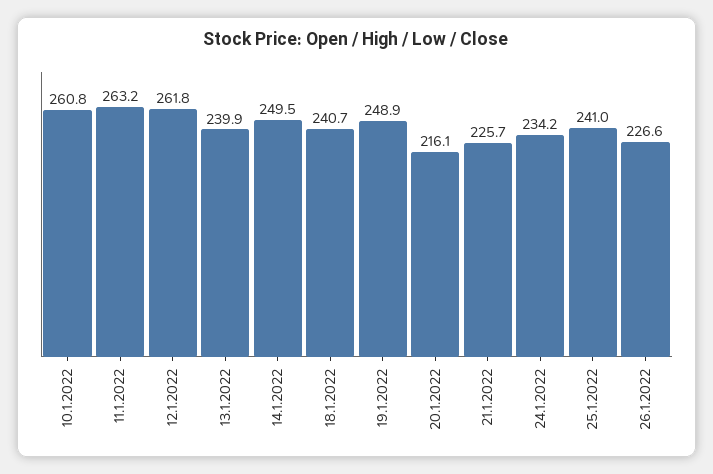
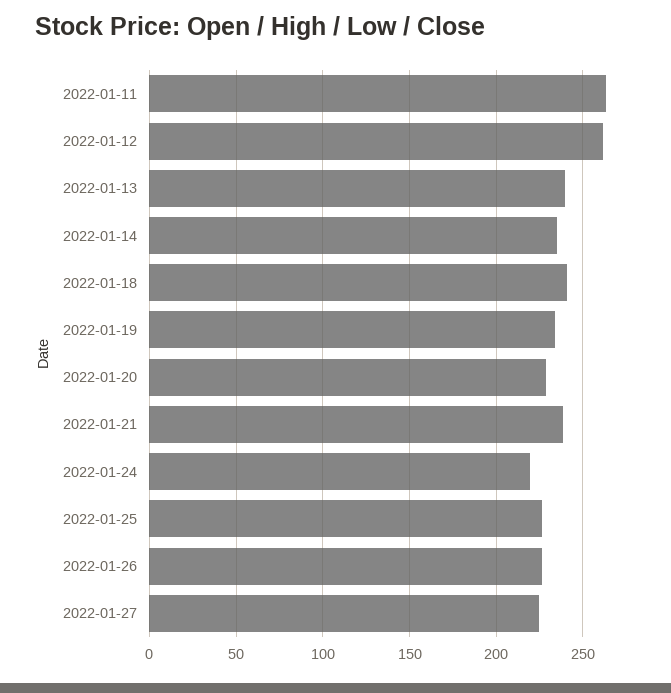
10.1.2022: 260.8 -> none
14.1.2022: 249.5 -> 235
19.1.2022: 248.9 -> 235
20.1.2022: 216.1 -> 230
21.1.2022: 225.7 -> 240
24.1.2022: 234.2 -> 220
25.1.2022: 241 -> 225
2022-01-27: none -> 225

